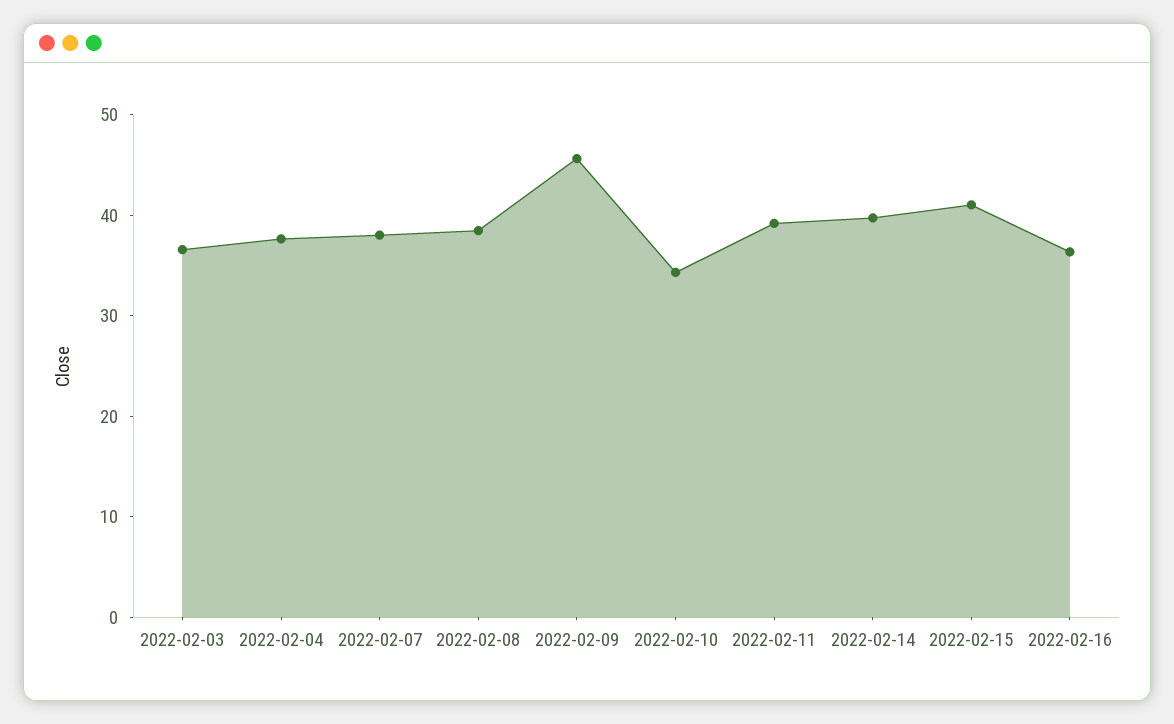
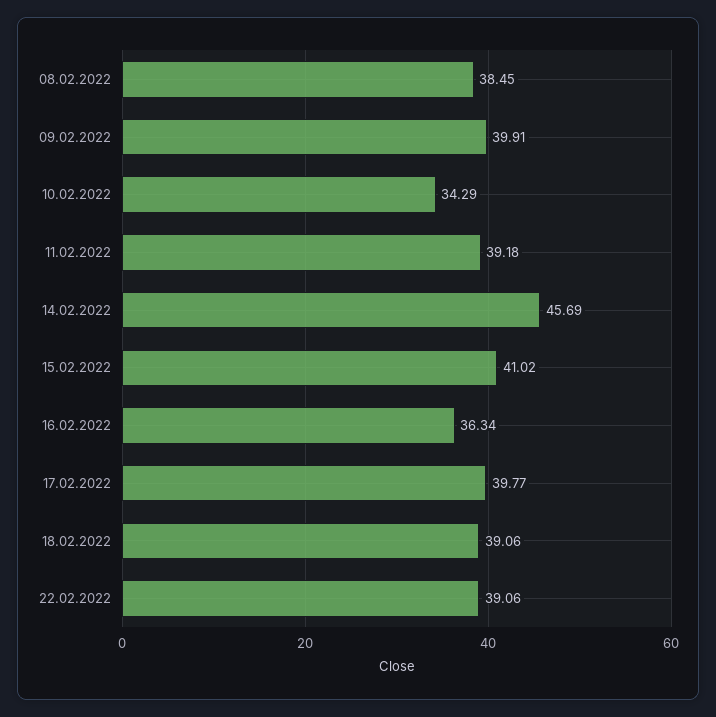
2022-02-03: 36 -> none
2022-02-04: 38 -> none
2022-02-07: 38 -> none
2022-02-09: 46 -> 39.91
2022-02-14: 40 -> 45.69
17.02.2022: none -> 39.77
18.02.2022: none -> 39.06
22.02.2022: none -> 39.06

